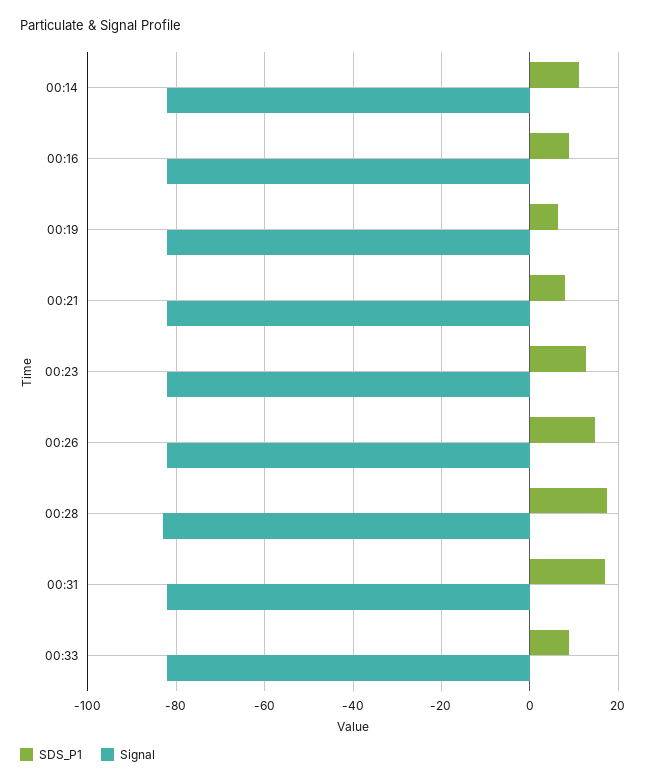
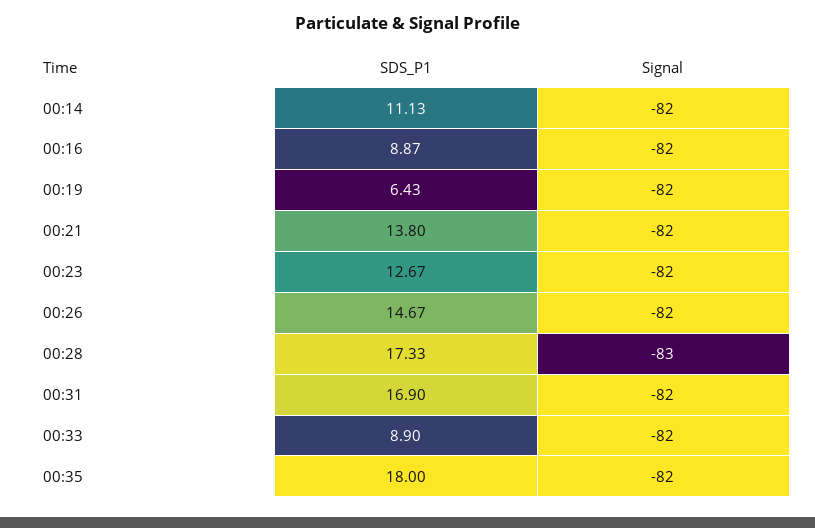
SDS_P1, 00:21: 8 -> 13.8
SDS_P1, 00:35: none -> 18
Signal, 00:35: none -> -82

